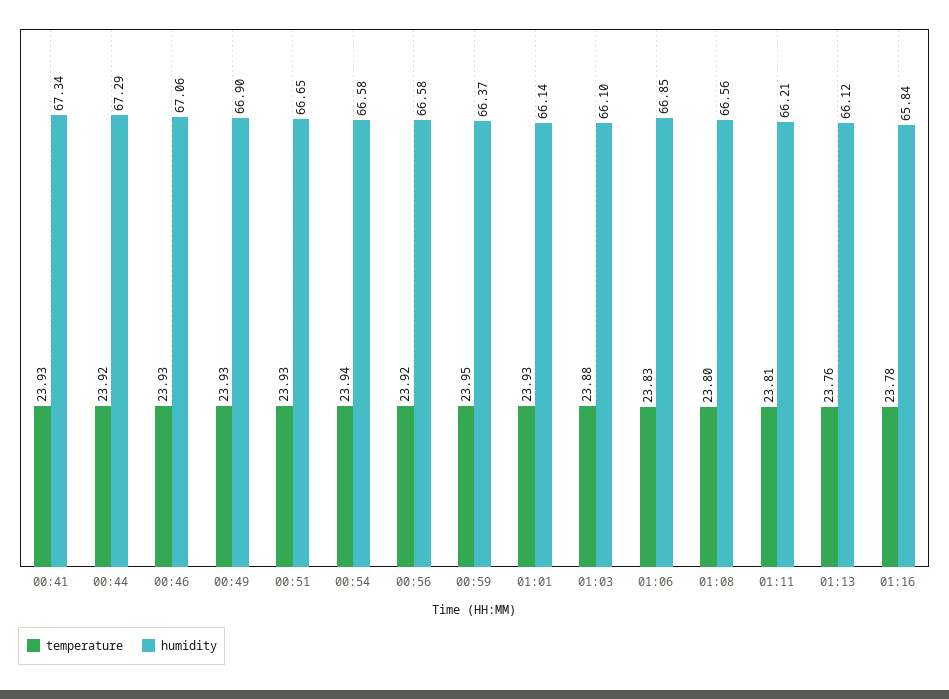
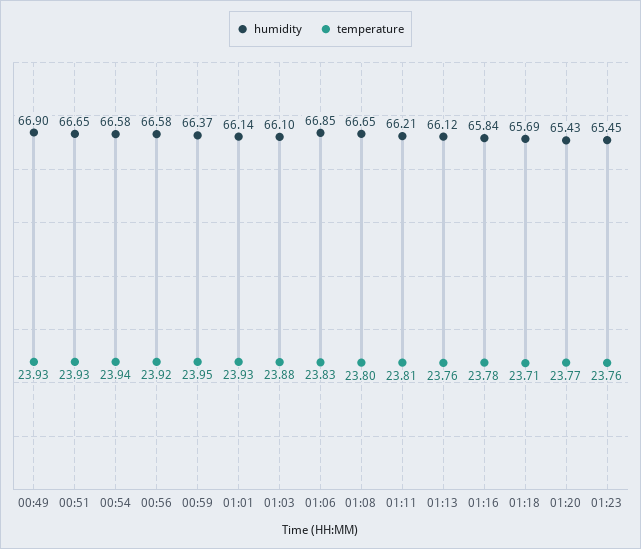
temperature, 00:41: 23.93 -> none
humidity, 00:41: 67.34 -> none
temperature, 00:44: 23.92 -> none
humidity, 00:44: 67.29 -> none
temperature, 00:46: 23.93 -> none
humidity, 00:46: 67.06 -> none
humidity, 01:08: 66.56 -> 66.65
humidity, 01:18: none -> 65.69
temperature, 01:18: none -> 23.71
humidity, 01:20: none -> 65.43
temperature, 01:20: none -> 23.77
humidity, 01:23: none -> 65.45
temperature, 01:23: none -> 23.76

